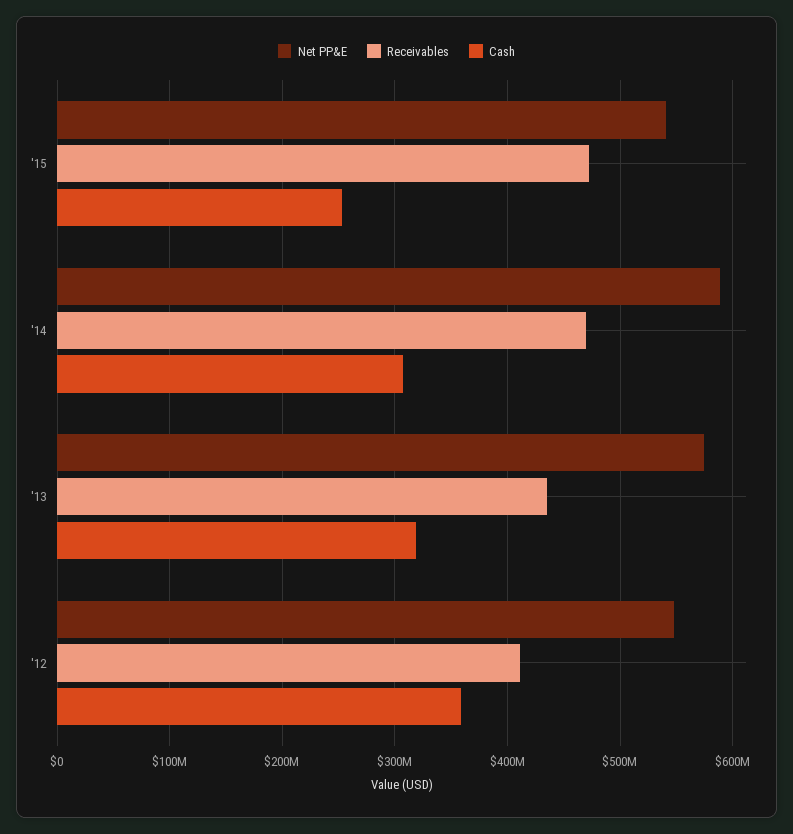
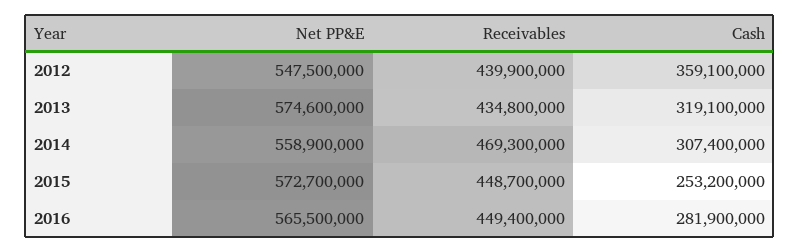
Net PP&E, '15: 540000000 -> 572700000
Receivables, '15: 470000000 -> 448700000
Net PP&E, '14: 590000000 -> 558900000
Receivables, '12: 410000000 -> 439900000
Net PP&E, 2016: none -> 565500000
Receivables, 2016: none -> 449400000
Cash, 2016: none -> 281900000

